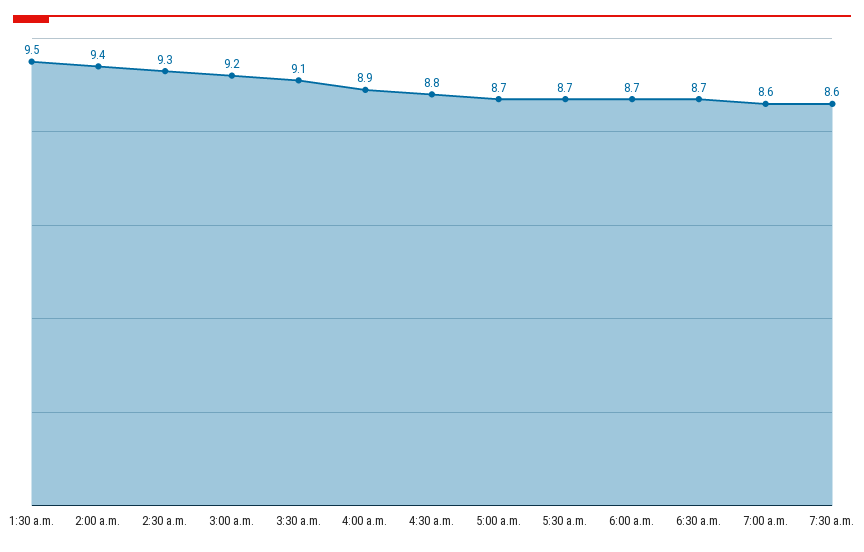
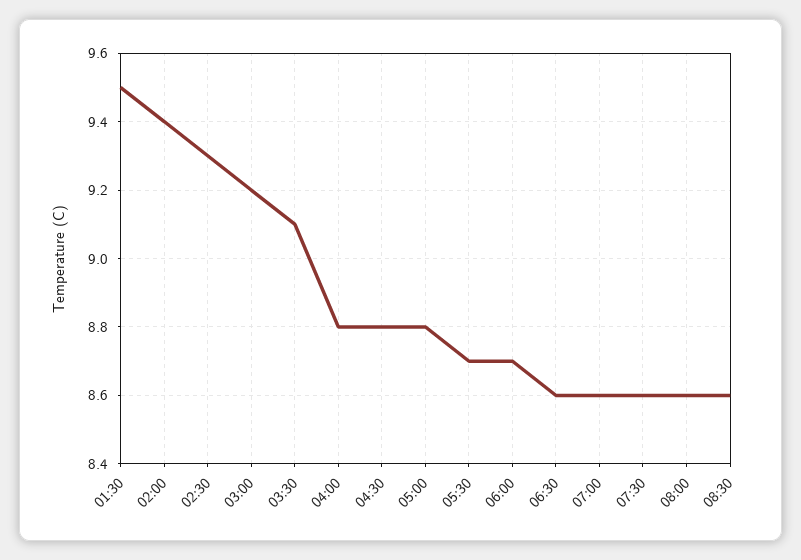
4:00 a.m.: 8.9 -> 8.8
5:00 a.m.: 8.7 -> 8.8
6:30 a.m.: 8.7 -> 8.6
08:00: none -> 8.6
08:30: none -> 8.6

